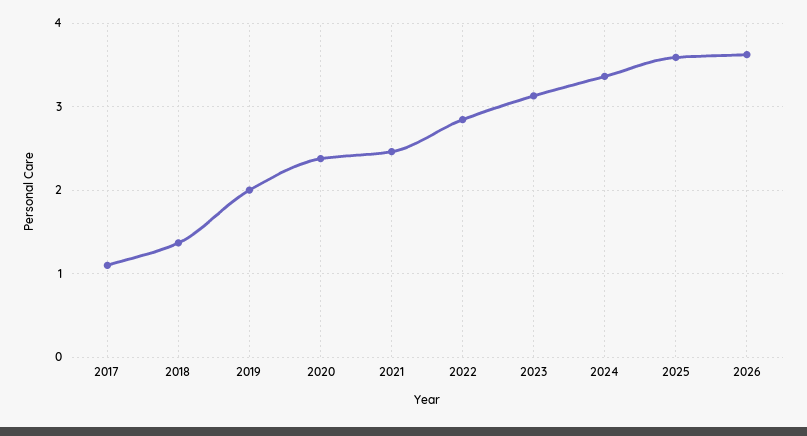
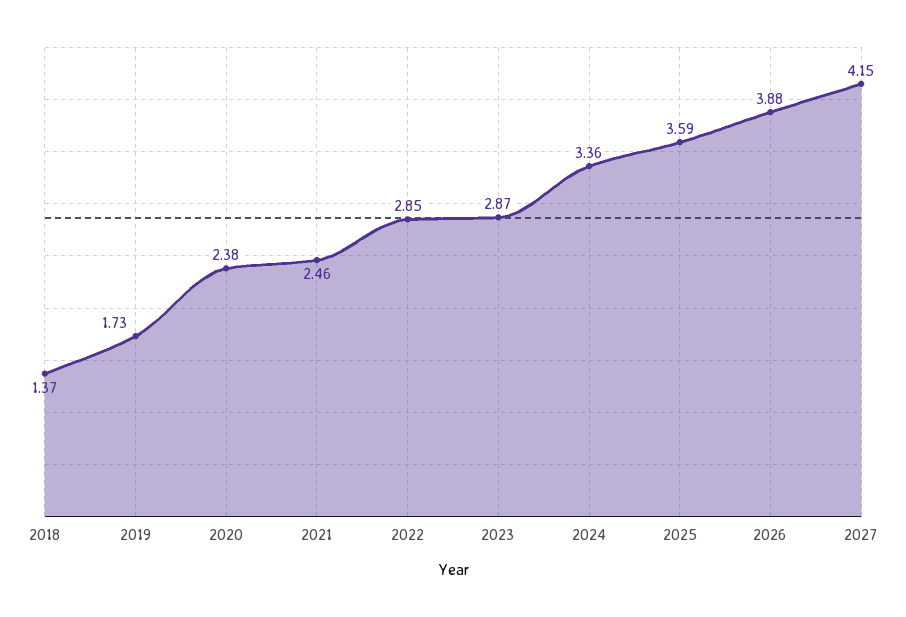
2017: 1.1 -> none
2019: 2 -> 1.73
2023: 3.1 -> 2.87
2026: 3.6 -> 3.88
2027: none -> 4.15

